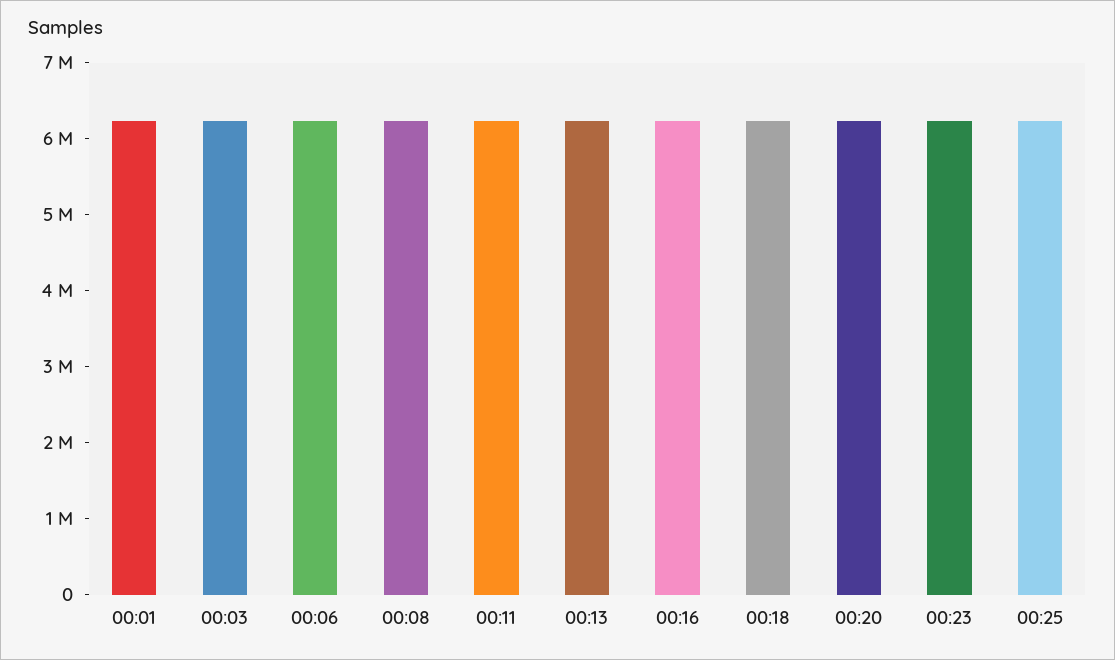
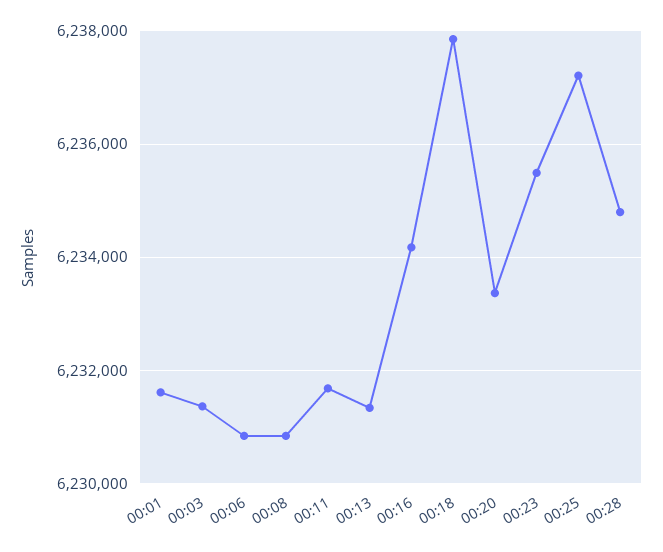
00:28: none -> 6234800

